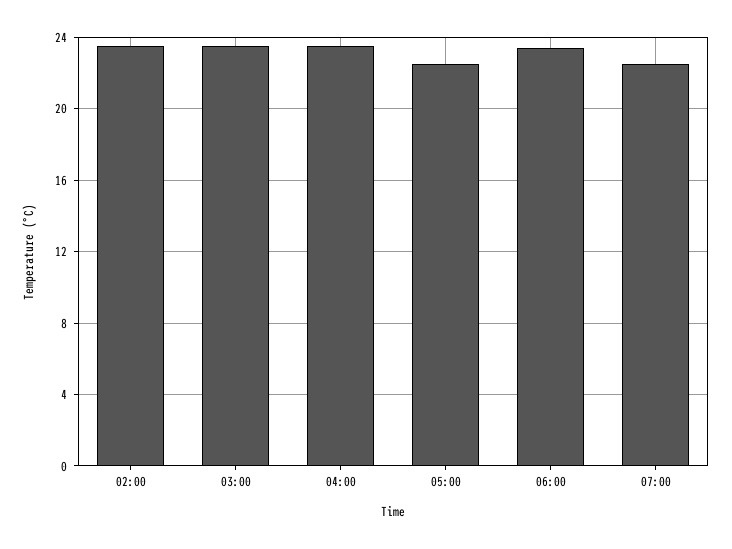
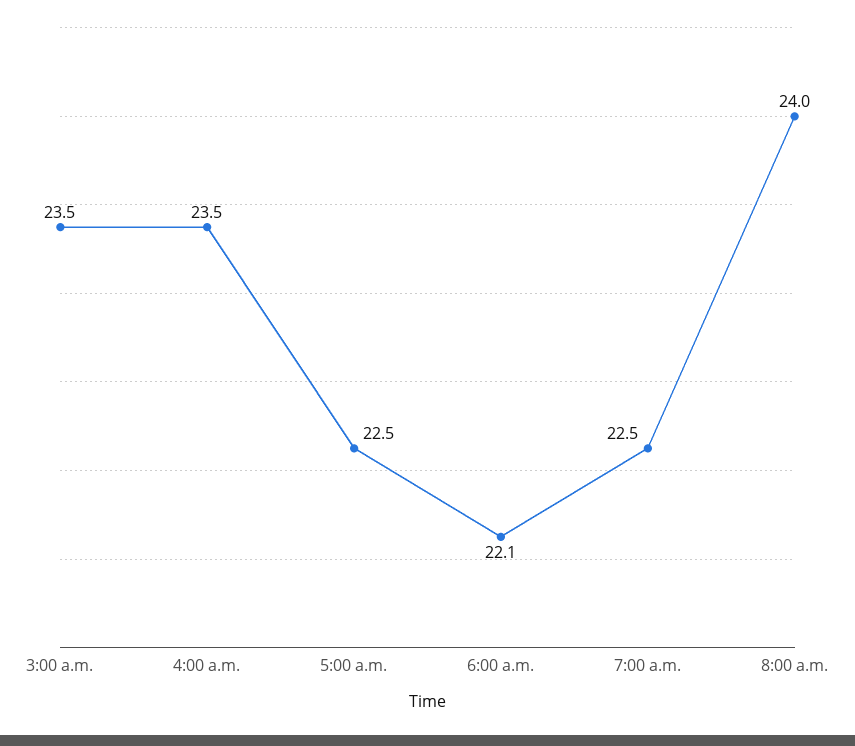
02:00: 23.5 -> none
06:00: 23.5 -> 22.1
8:00 a.m.: none -> 24

